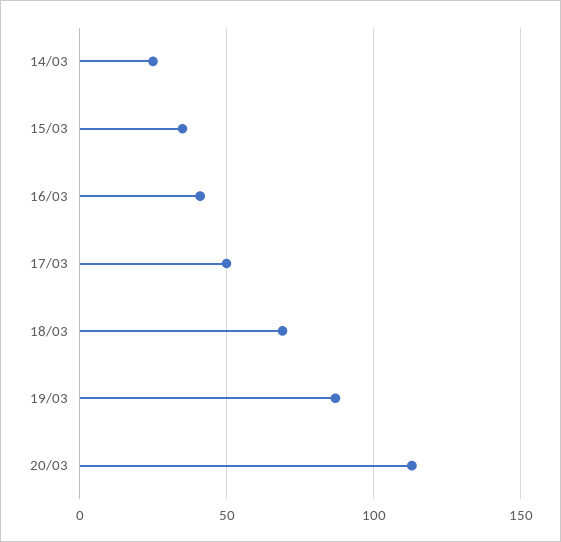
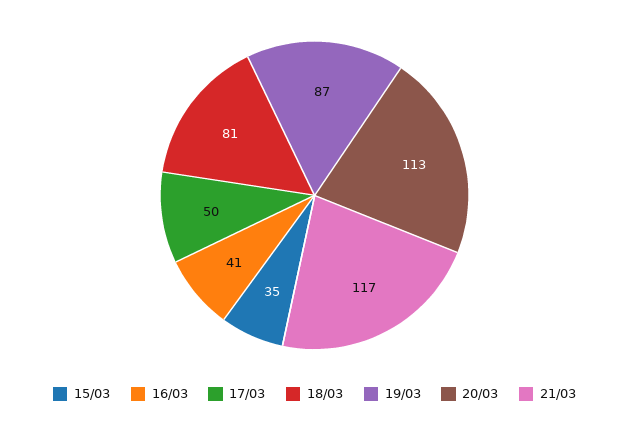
14/03: 25 -> none
18/03: 70 -> 81
21/03: none -> 117

